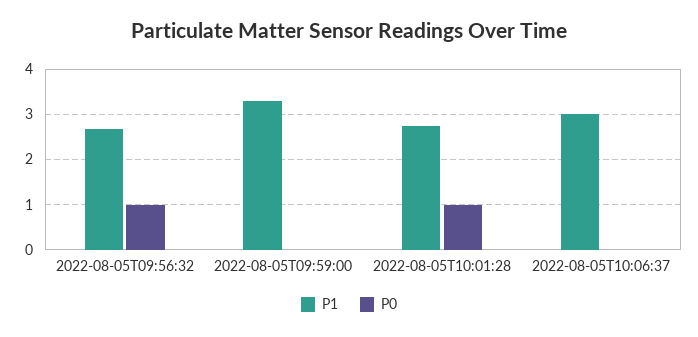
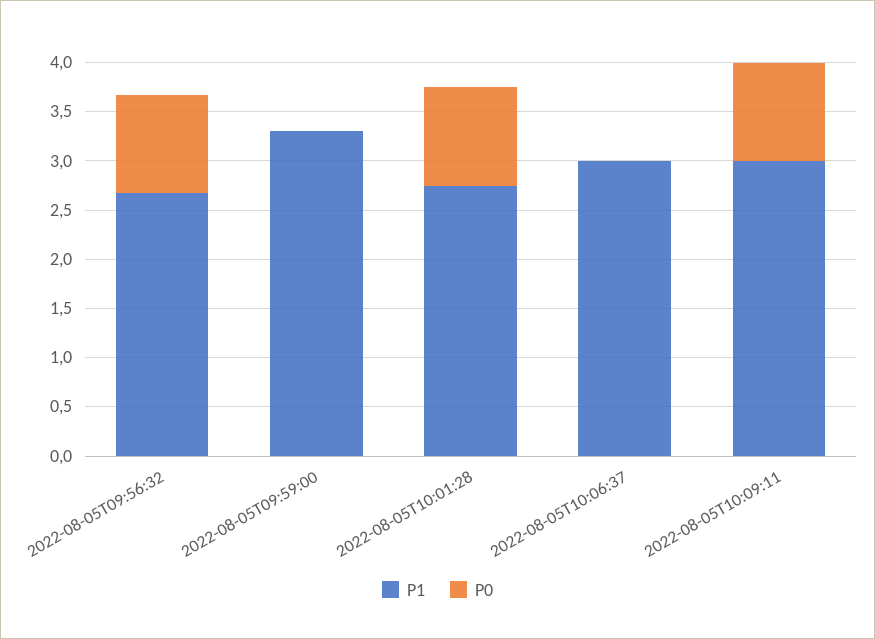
P1, 2022-08-05T10:09:11: none -> 3
P0, 2022-08-05T10:09:11: none -> 1

